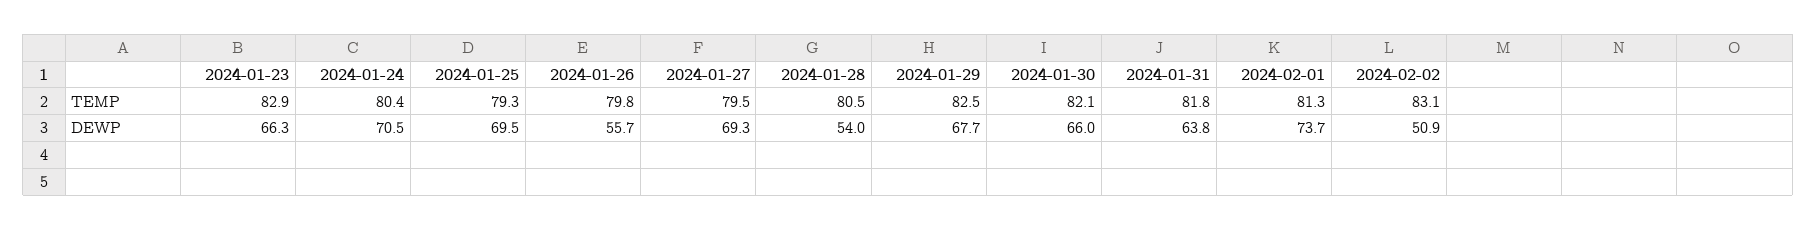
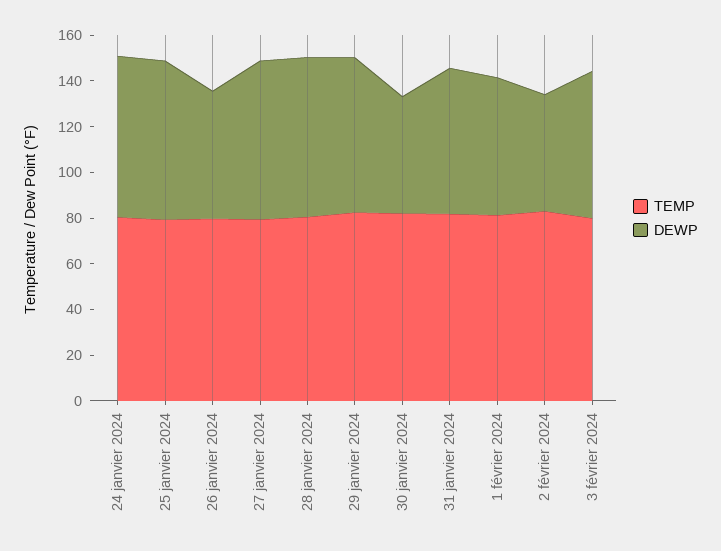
TEMP, 2024-01-23: 82.9 -> none
DEWP, 2024-01-23: 66.3 -> none
DEWP, 2024-01-28: 54 -> 70
DEWP, 2024-01-30: 66 -> 50
DEWP, 2024-02-01: 73.7 -> 60
TEMP, 3 février 2024: none -> 80
DEWP, 3 février 2024: none -> 65

